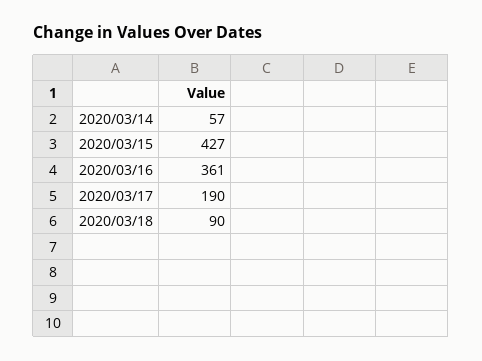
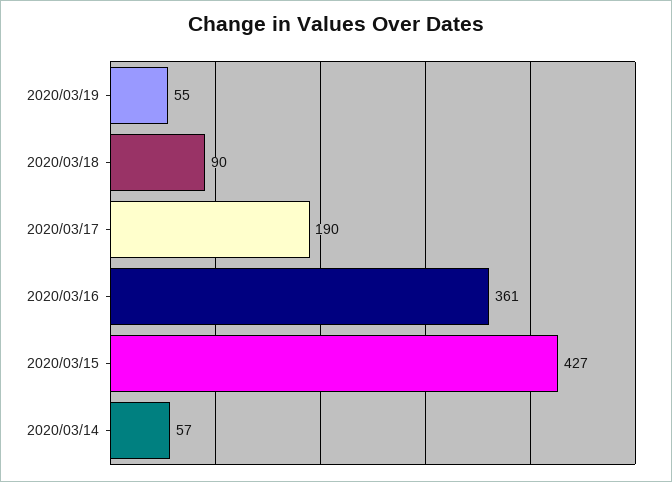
2020/03/19: none -> 55

